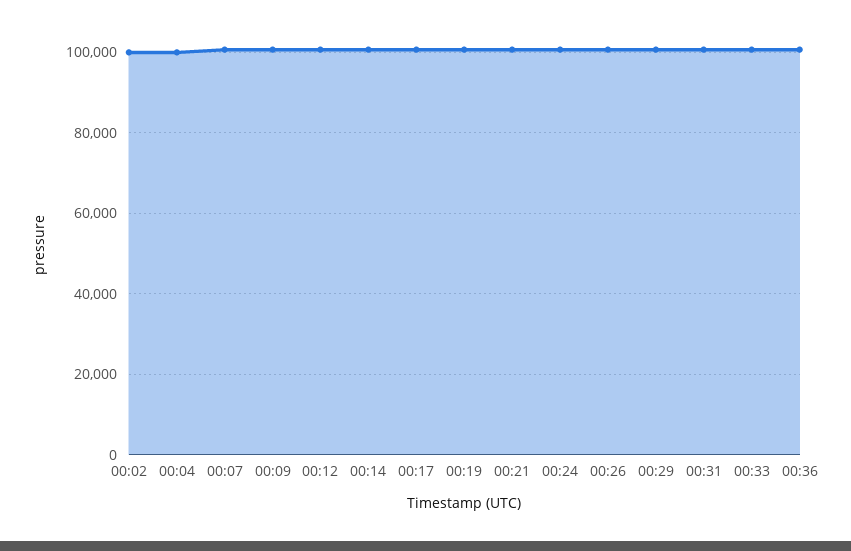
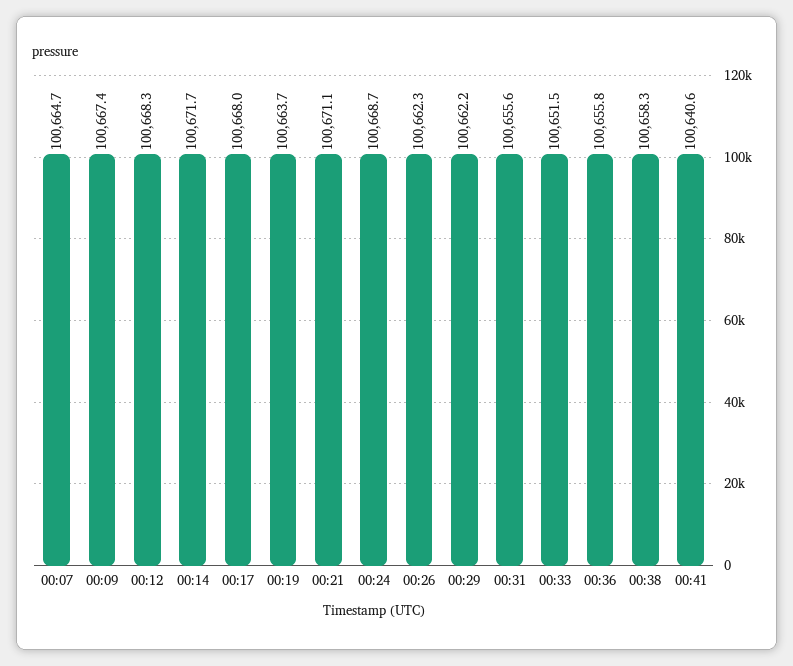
00:02: 100000 -> none
00:04: 100000 -> none
00:38: none -> 100658.3
00:41: none -> 100640.6

